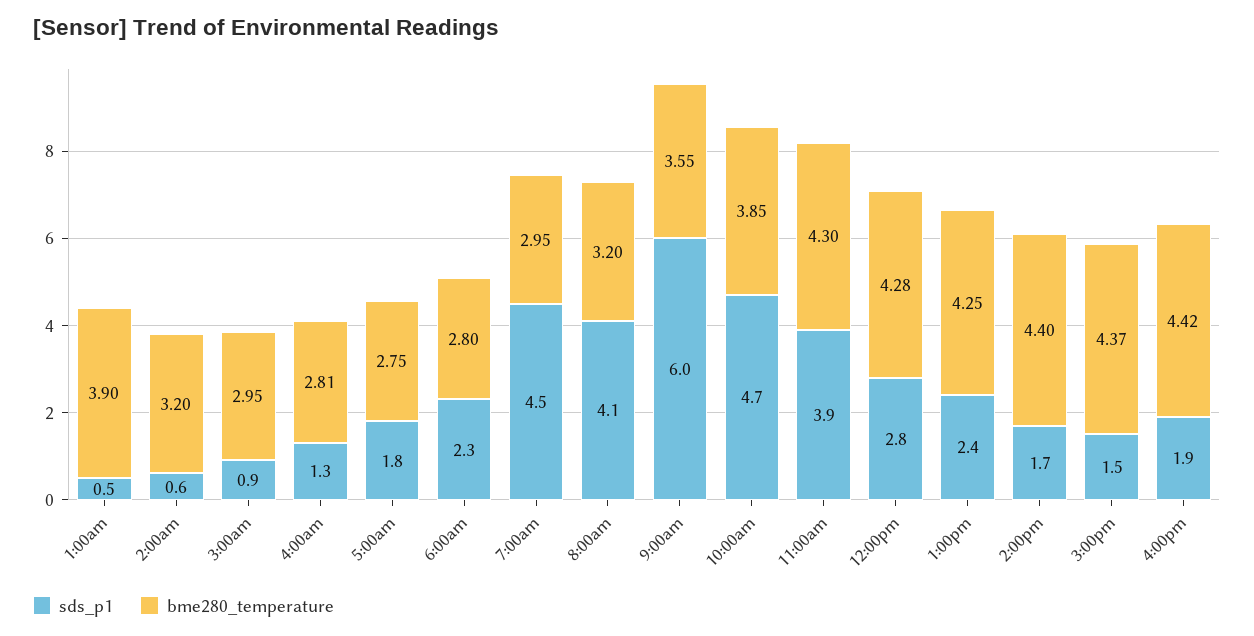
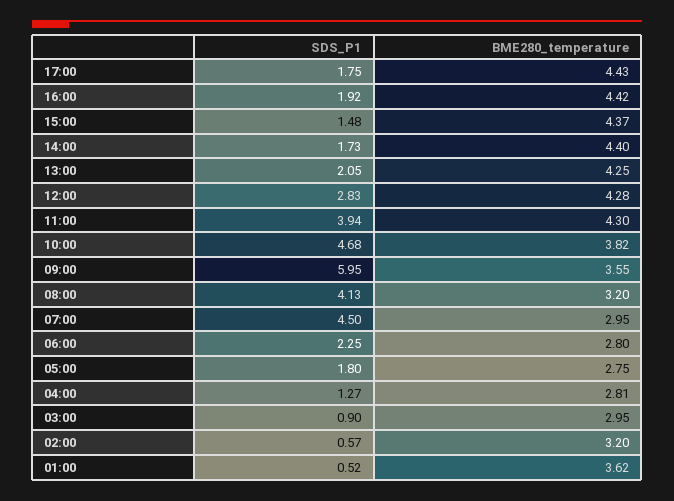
bme280_temperature, 1:00am: 3.9 -> 3.62
bme280_temperature, 10:00am: 3.85 -> 3.82
sds_p1, 1:00pm: 2.4 -> 2.05
sds_p1, 17:00: none -> 1.75
bme280_temperature, 17:00: none -> 4.43

